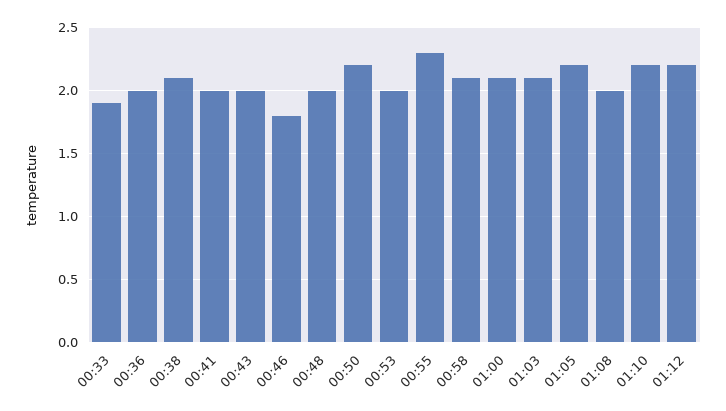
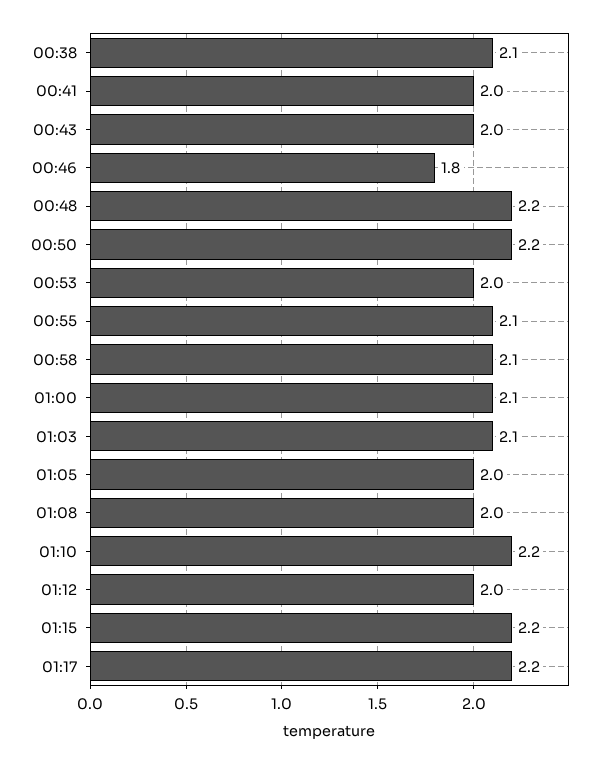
00:33: 1.9 -> none
00:36: 2 -> none
00:48: 2 -> 2.2
00:55: 2.3 -> 2.1
01:05: 2.2 -> 2
01:12: 2.2 -> 2
01:15: none -> 2.2
01:17: none -> 2.2

